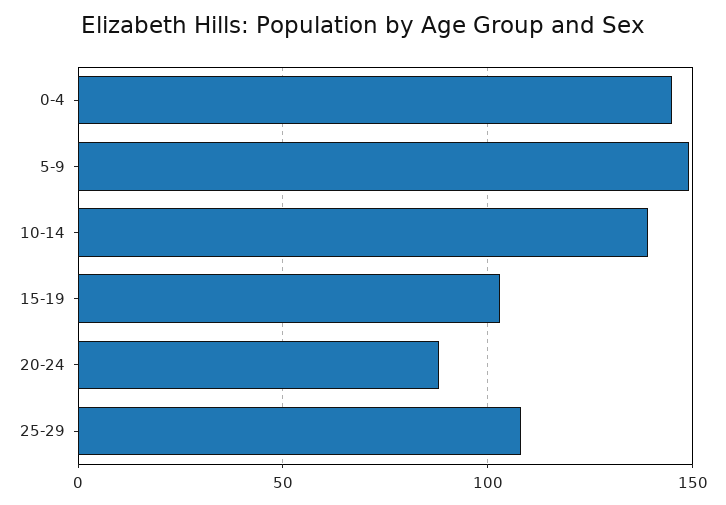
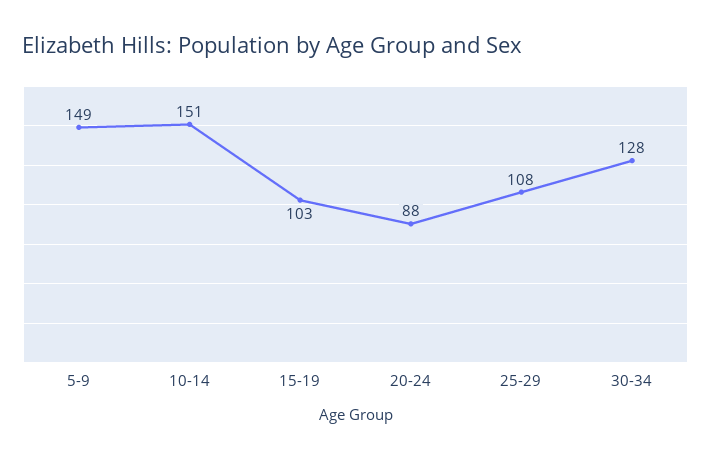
0-4: 145 -> none
10-14: 140 -> 151
30-34: none -> 128

